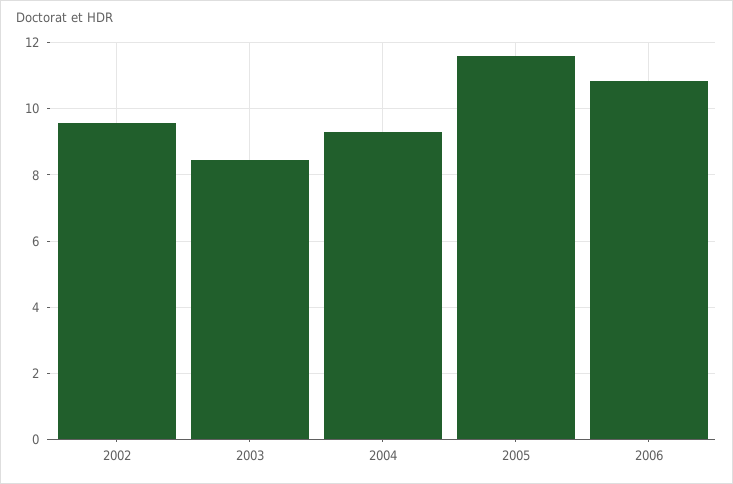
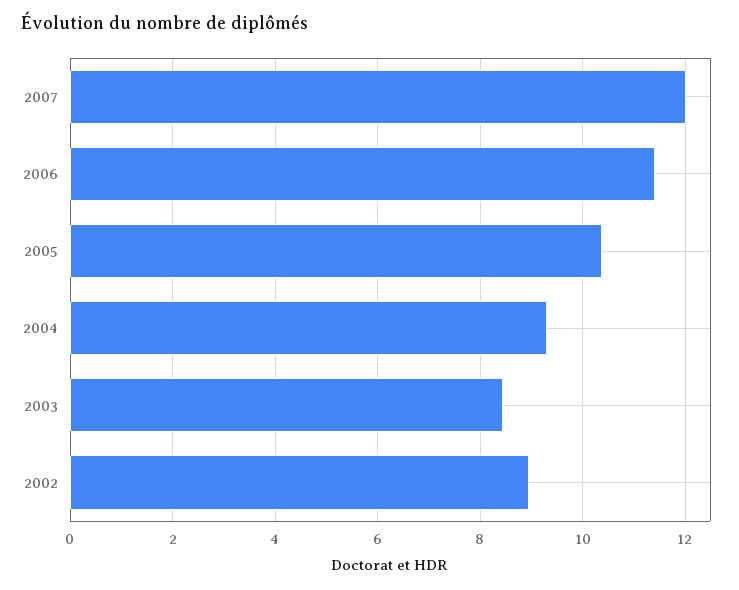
2002: 9.6 -> 9
2005: 11.6 -> 10.4
2006: 10.8 -> 11.4
2007: none -> 12

